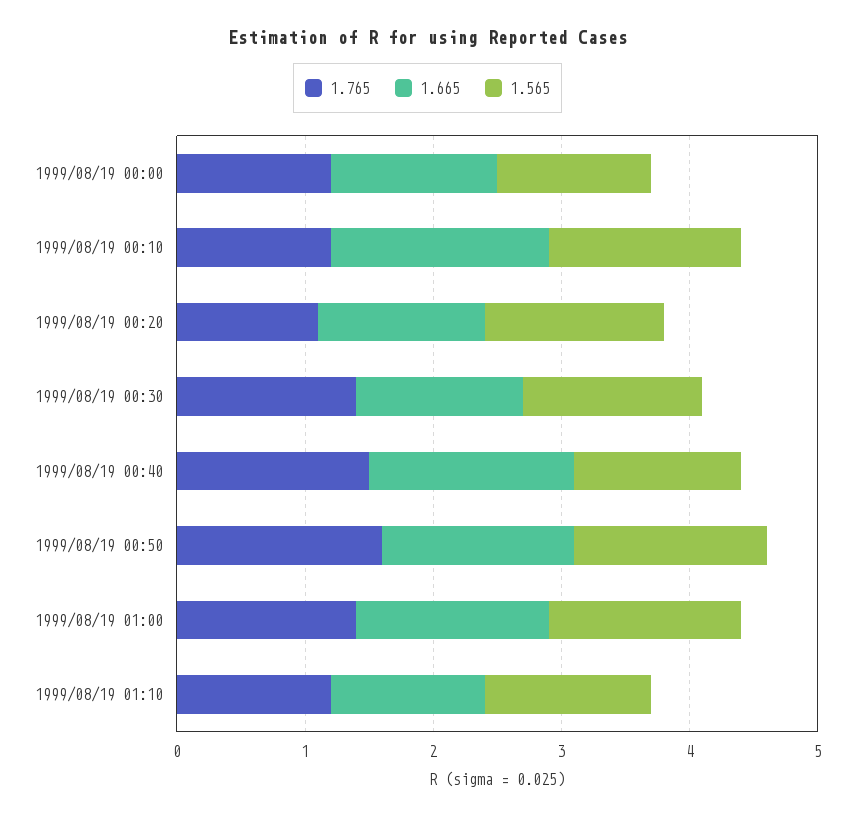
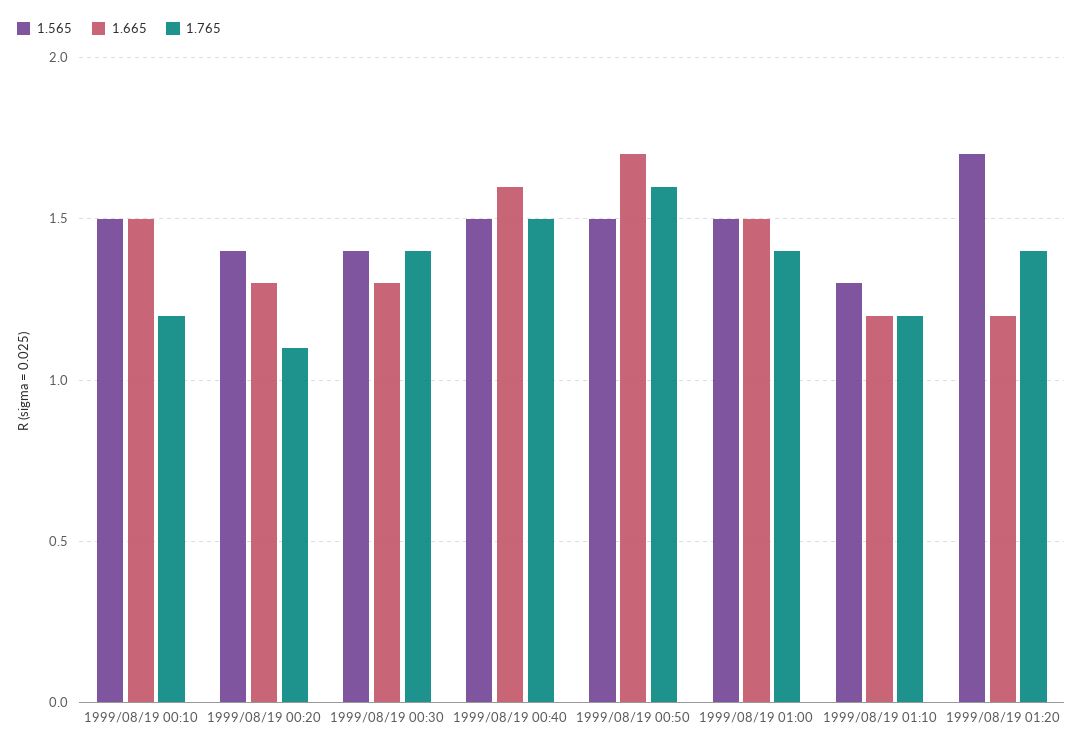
1.765, 1999/08/19 00:00: 1.2 -> none
1.665, 1999/08/19 00:00: 1.3 -> none
1.565, 1999/08/19 00:00: 1.2 -> none
1.665, 1999/08/19 00:10: 1.7 -> 1.5
1.565, 1999/08/19 00:40: 1.3 -> 1.5
1.665, 1999/08/19 00:50: 1.5 -> 1.7
1.565, 1999/08/19 01:20: none -> 1.7
1.665, 1999/08/19 01:20: none -> 1.2
1.765, 1999/08/19 01:20: none -> 1.4

